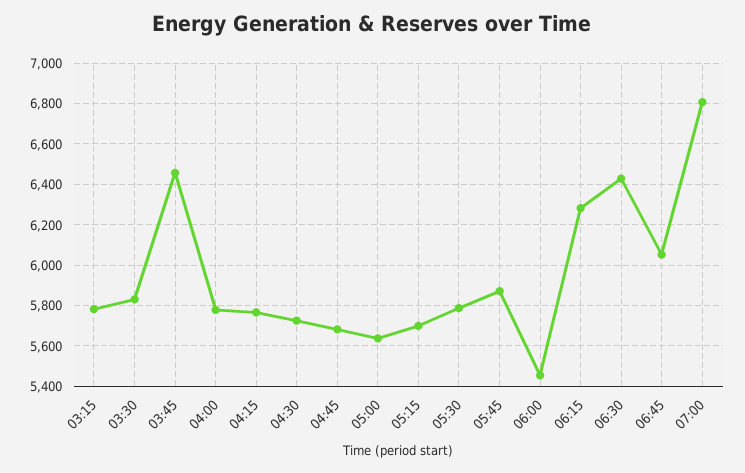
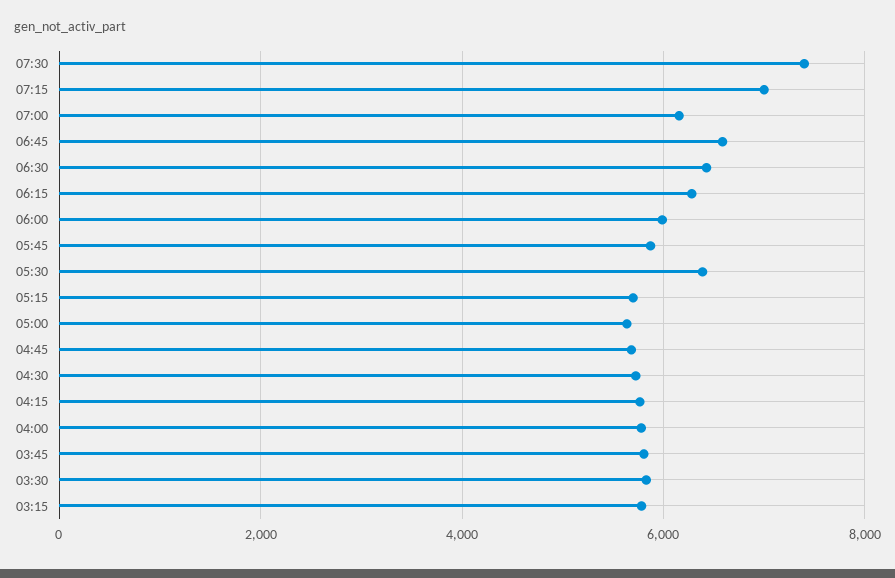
03:45: 6450 -> 5800
05:30: 5800 -> 6400
06:00: 5450 -> 6000
06:45: 6050 -> 6600
07:00: 6800 -> 6200
07:30: none -> 7400
07:15: none -> 7000

